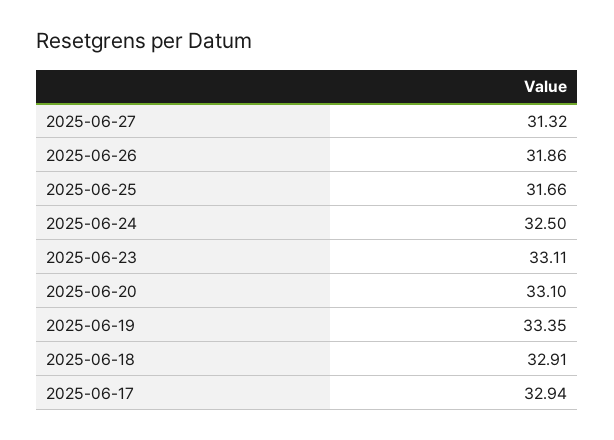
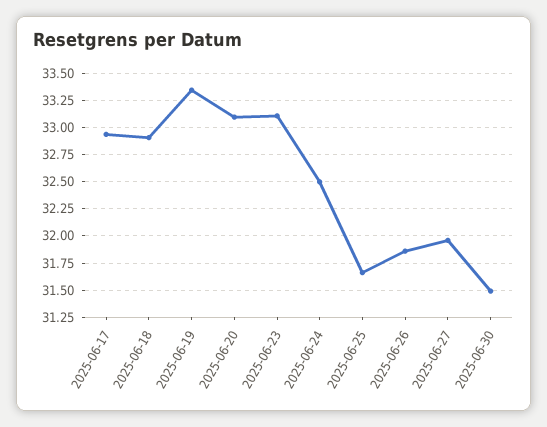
2025-06-27: 31.32 -> 32
2025-06-30: none -> 31.5

